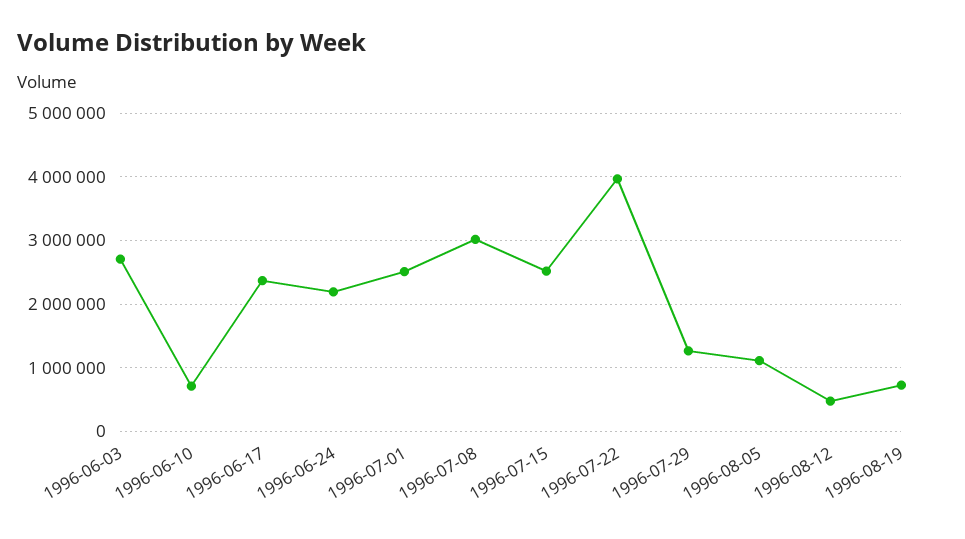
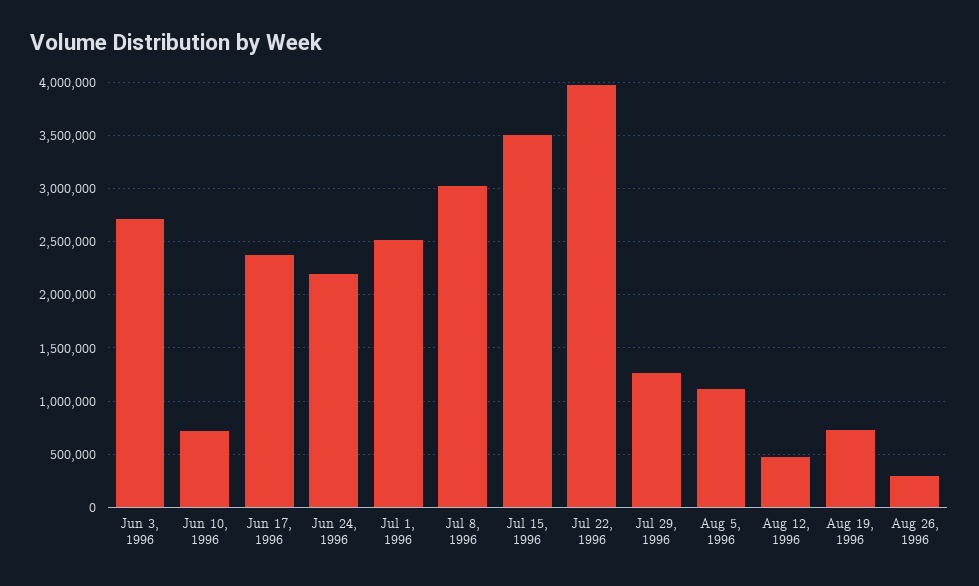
1996-07-15: 2500000 -> 3500000
Aug 26, 1996: none -> 300000

